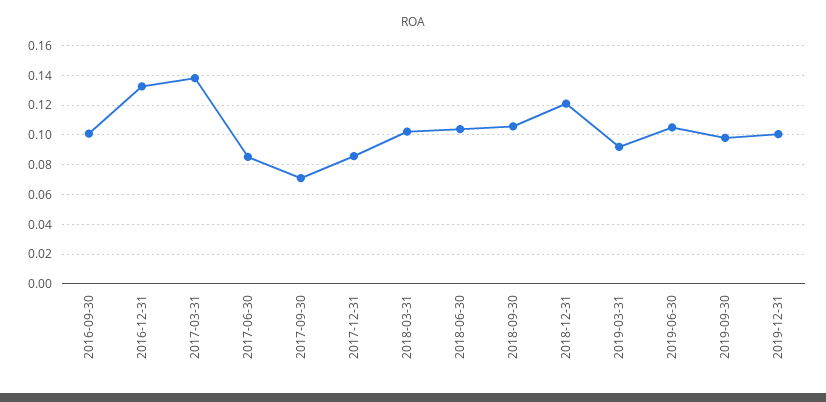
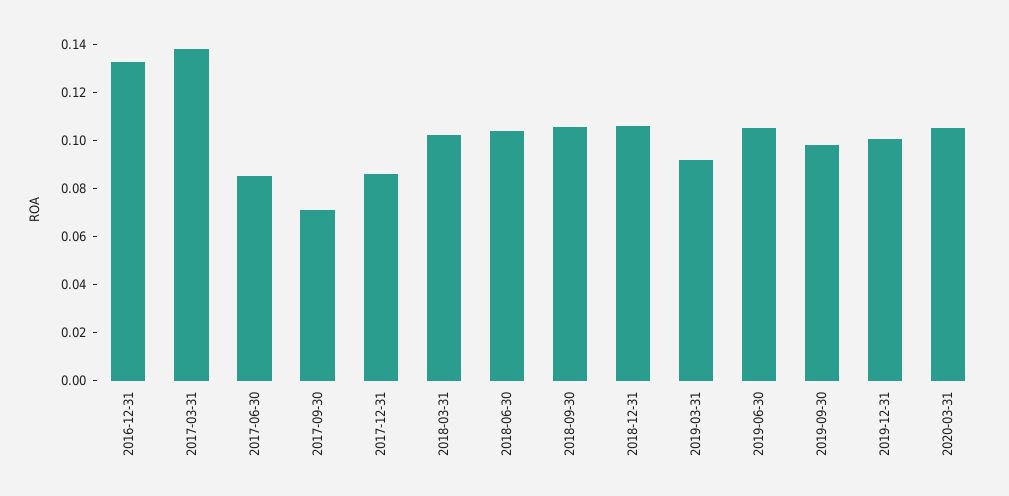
2016-09-30: 0.1 -> none
2018-12-31: 0.12 -> 0.105
2020-03-31: none -> 0.105

